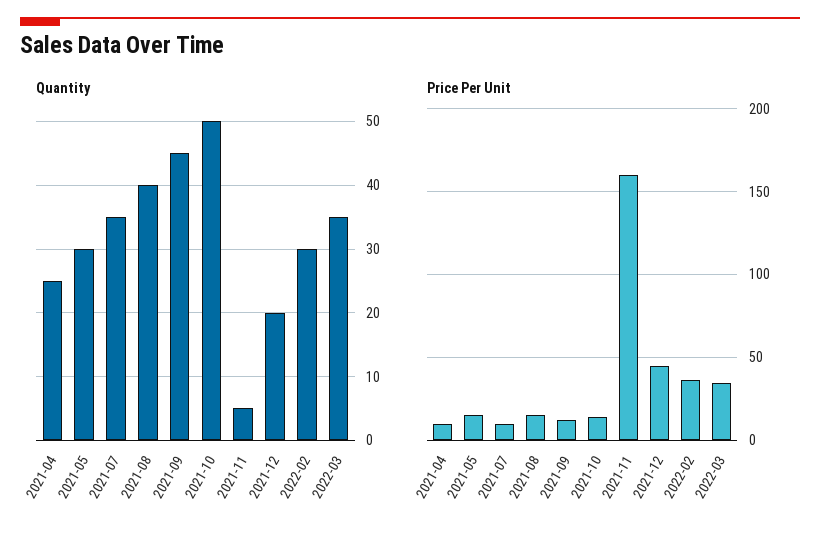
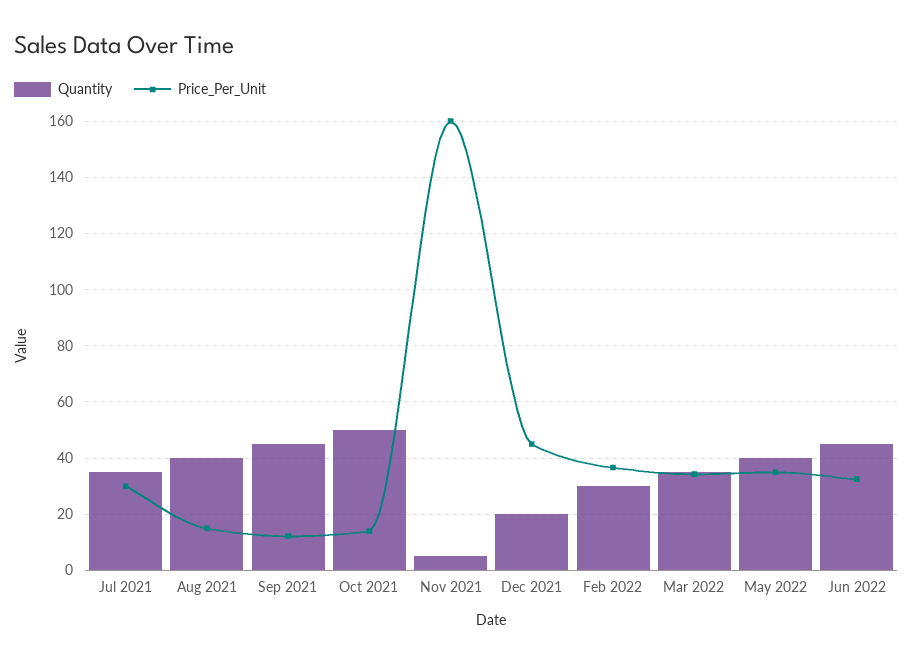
Quantity, 2021-04: 25 -> none
Quantity, 2021-05: 30 -> none
Price Per Unit, 2021-04: 10 -> none
Price Per Unit, 2021-05: 15 -> none
Price Per Unit, 2021-07: 10 -> 30
Quantity, May 2022: none -> 40
Price Per Unit, May 2022: none -> 35
Quantity, Jun 2022: none -> 45
Price Per Unit, Jun 2022: none -> 32.5

